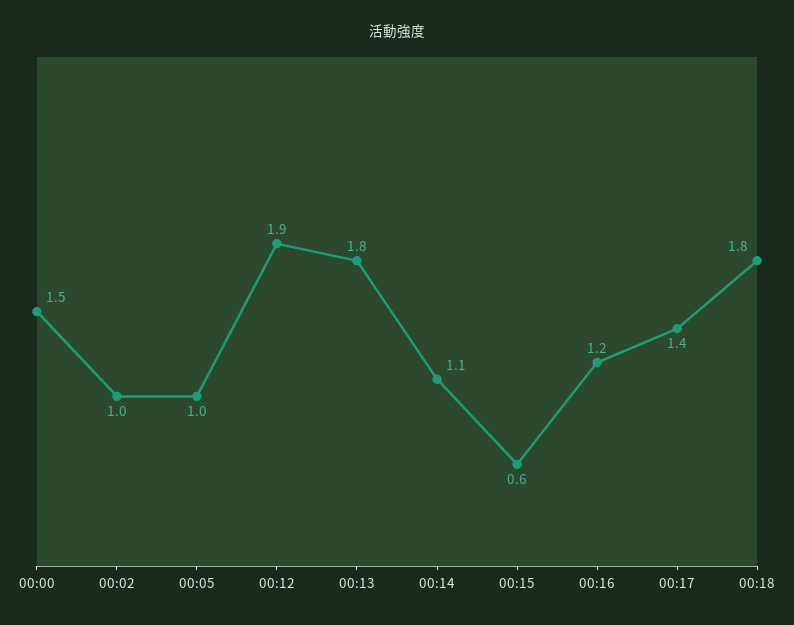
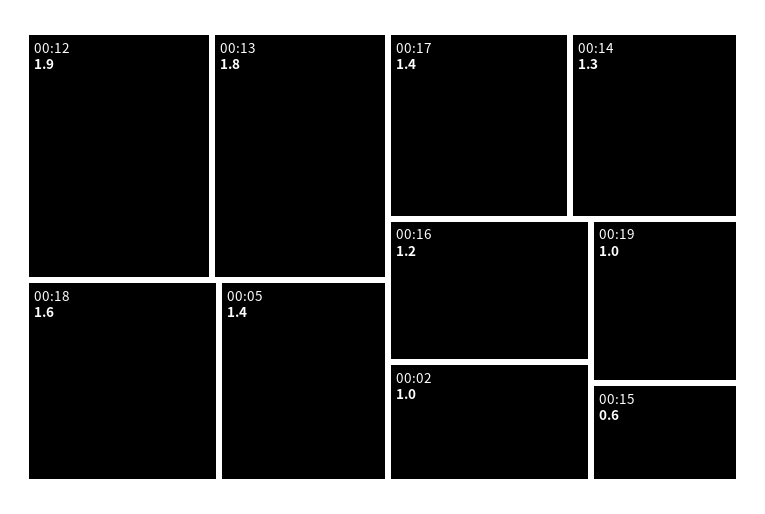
00:00: 1.5 -> none
00:05: 1 -> 1.4
00:14: 1.1 -> 1.3
00:18: 1.8 -> 1.6
00:19: none -> 1

